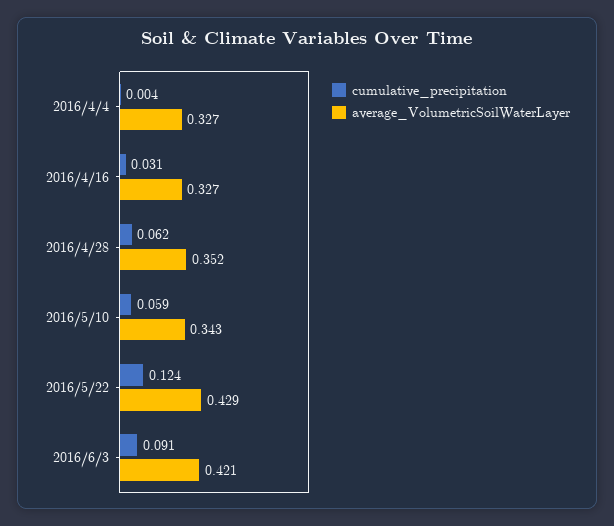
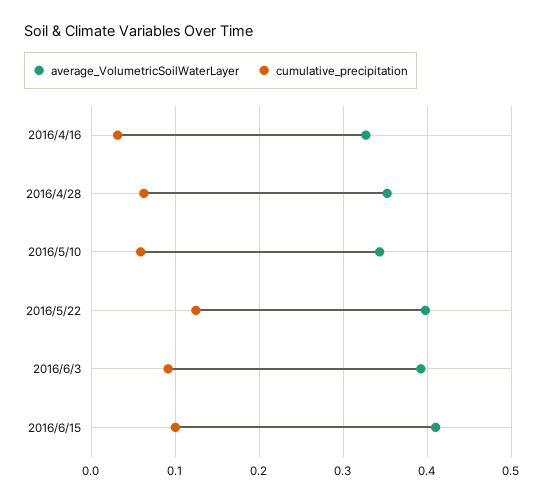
cumulative_precipitation, 2016/4/4: 0.004 -> none
average_VolumetricSoilWaterLayer, 2016/4/4: 0.327 -> none
average_VolumetricSoilWaterLayer, 2016/5/22: 0.429 -> 0.4
average_VolumetricSoilWaterLayer, 2016/6/3: 0.421 -> 0.39
average_VolumetricSoilWaterLayer, 2016/6/15: none -> 0.41
cumulative_precipitation, 2016/6/15: none -> 0.1

